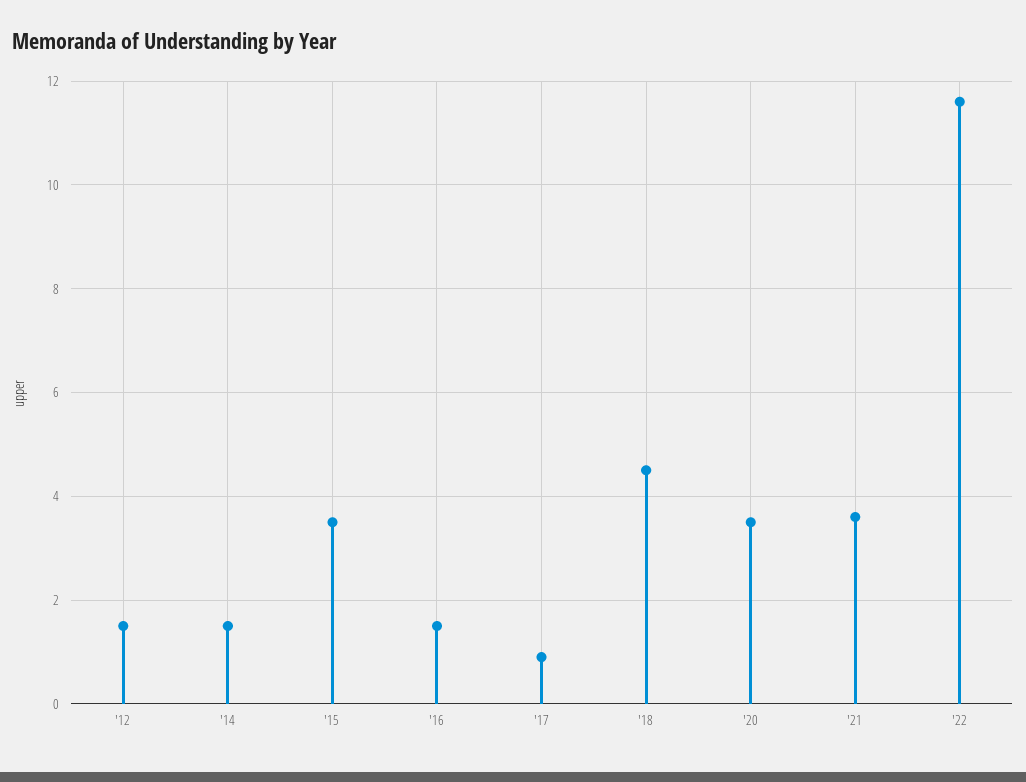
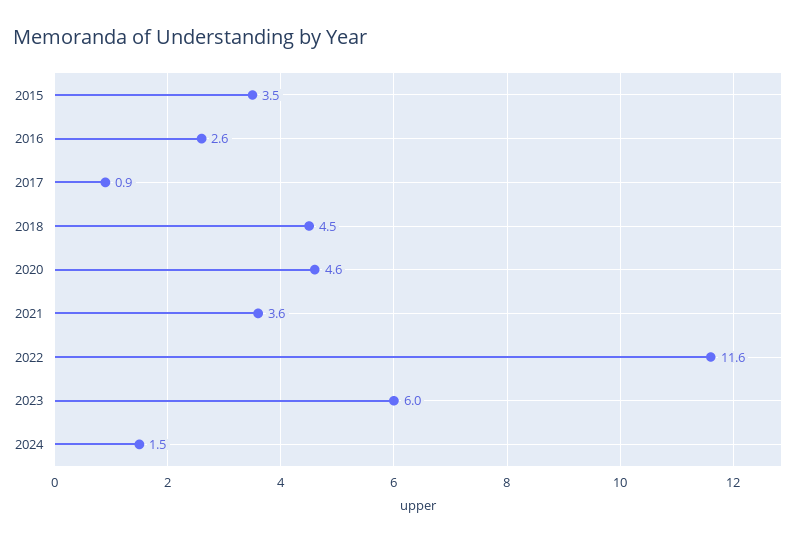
'12: 1.5 -> none
'14: 1.5 -> none
'16: 1.5 -> 2.6
'20: 3.5 -> 4.6
2023: none -> 6
2024: none -> 1.5

